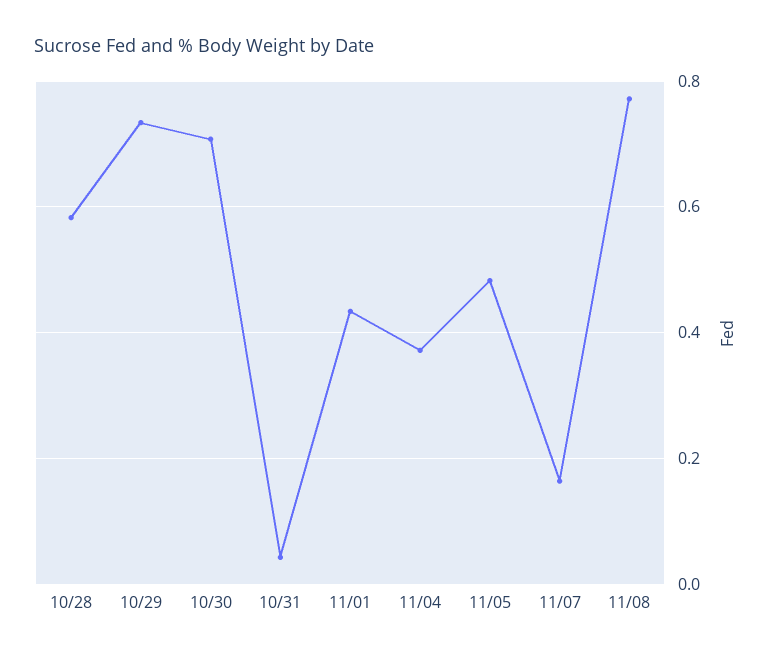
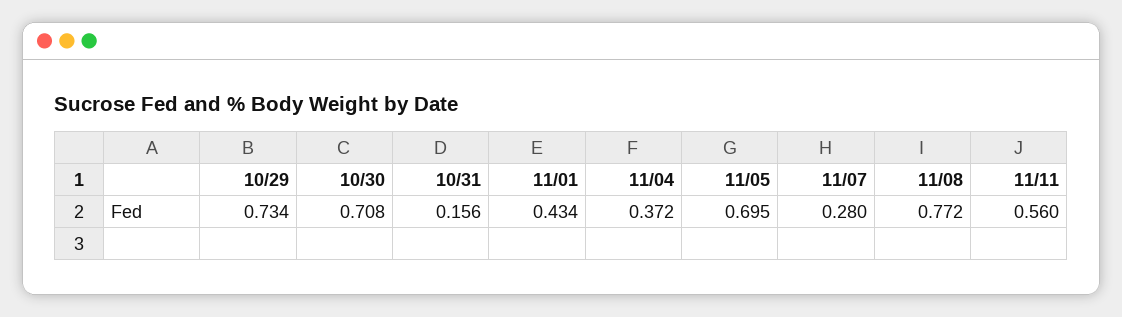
10/28: 0.58 -> none
10/31: 0.04 -> 0.156
11/05: 0.48 -> 0.695
11/07: 0.16 -> 0.28
11/11: none -> 0.56

